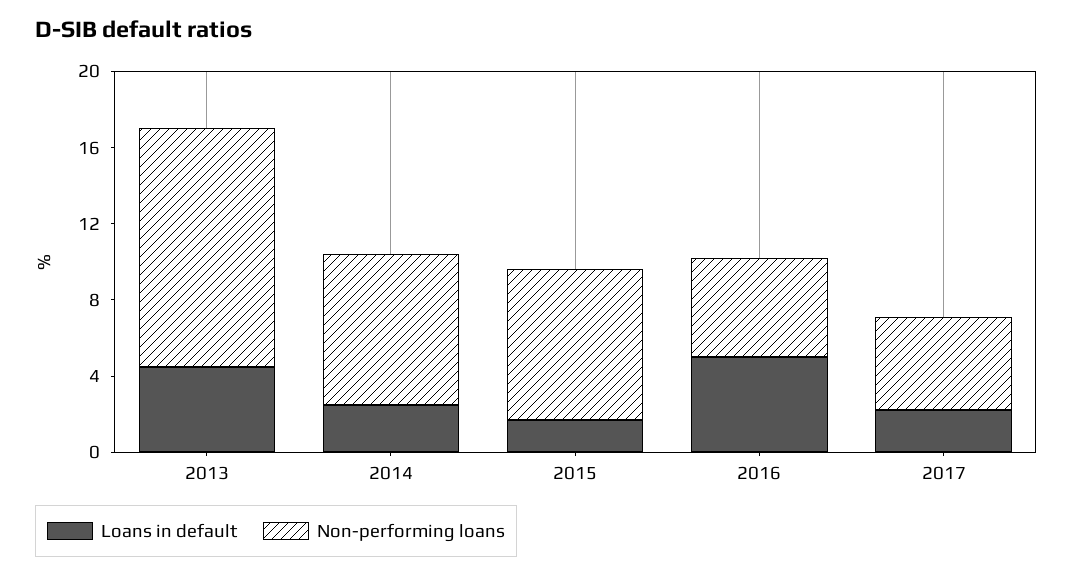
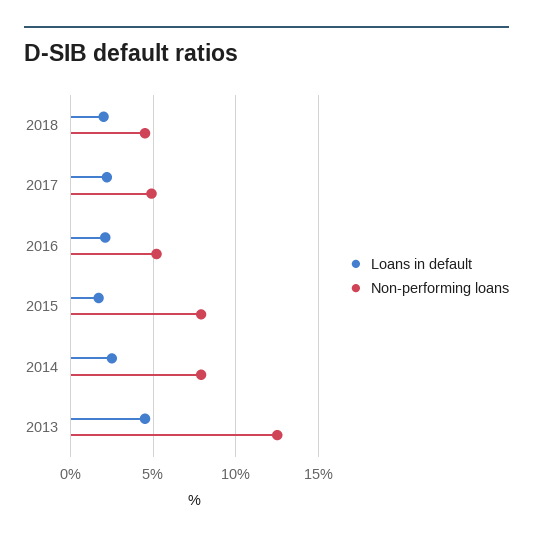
Loans in default, 2016: 5 -> 2
Loans in default, 2018: none -> 2
Non-performing loans, 2018: none -> 4.5

